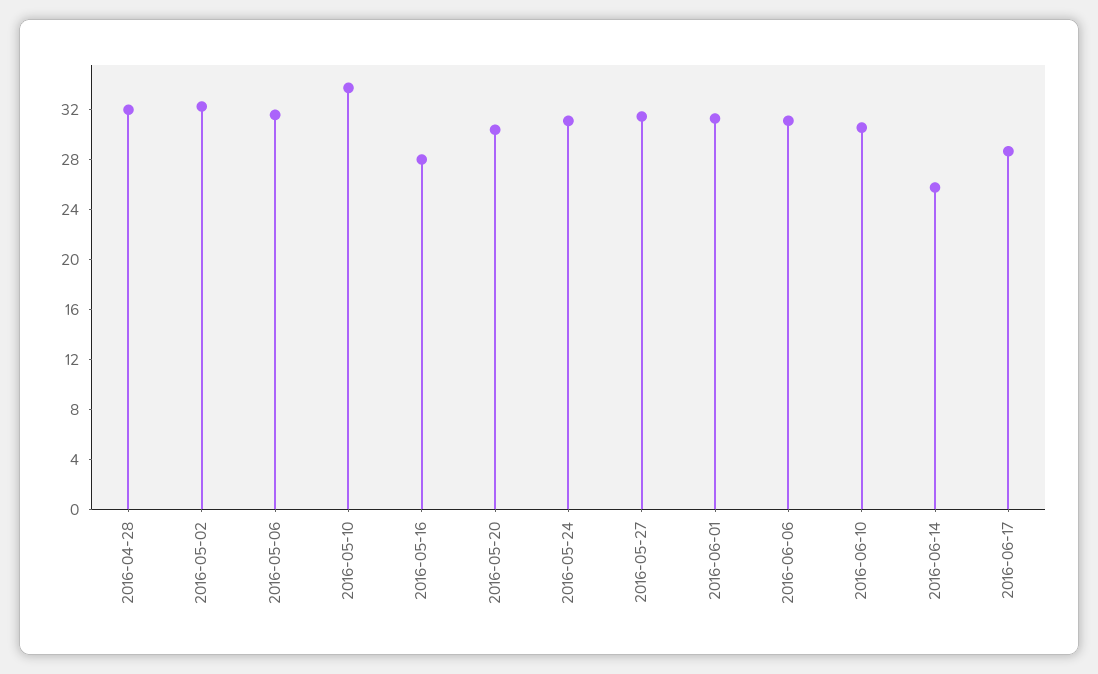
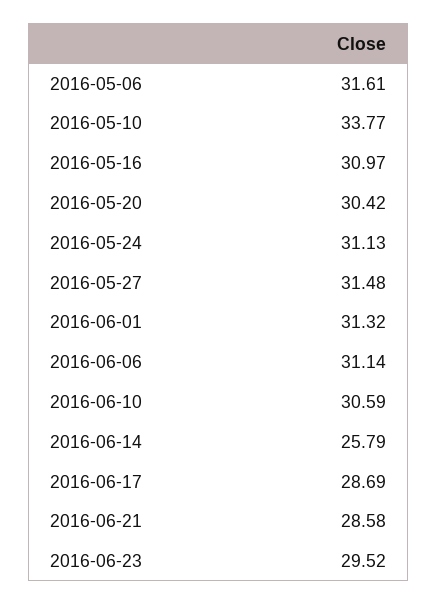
2016-04-28: 32 -> none
2016-05-02: 32 -> none
2016-05-16: 28 -> 30.97
2016-06-21: none -> 28.58
2016-06-23: none -> 29.52

